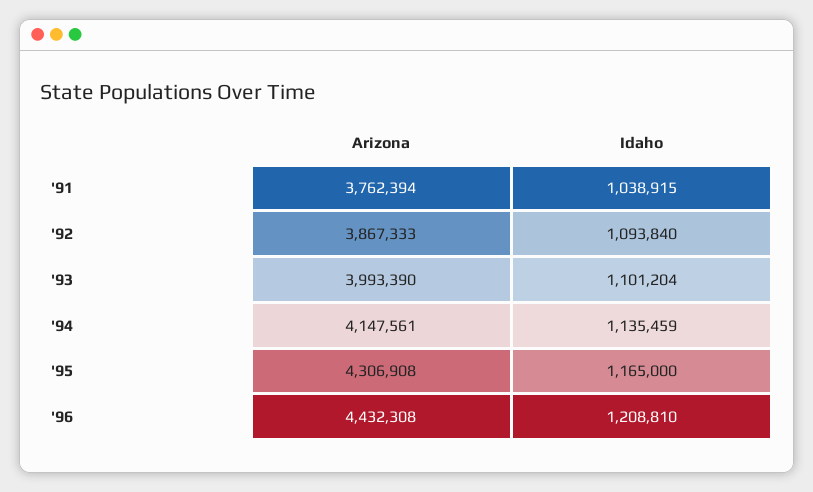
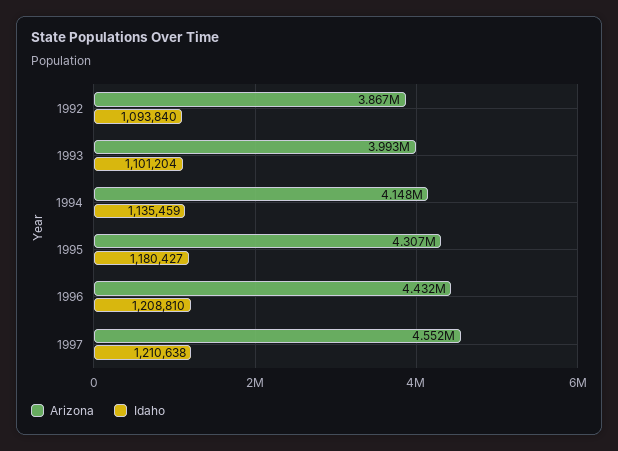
Arizona, '91: 3762394 -> none
Idaho, '91: 1038915 -> none
Idaho, '95: 1165000 -> 1180427
Arizona, 1997: none -> 4552000
Idaho, 1997: none -> 1210638

